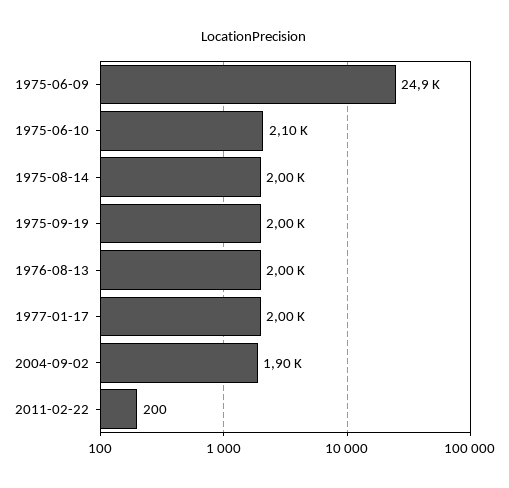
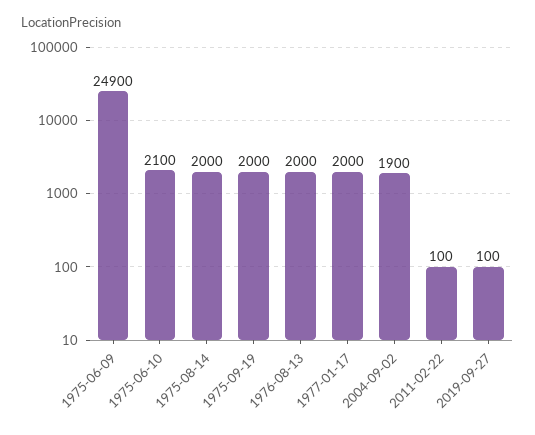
2011-02-22: 200 -> 100
2019-09-27: none -> 100

